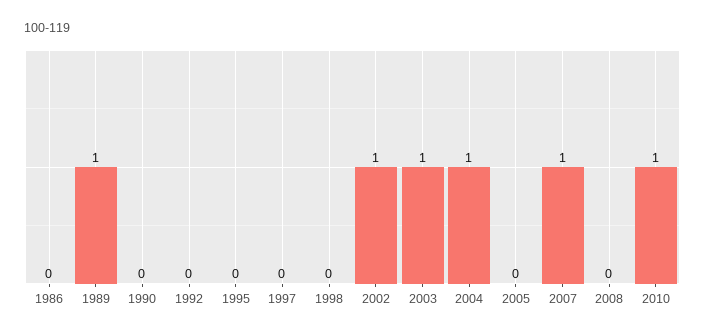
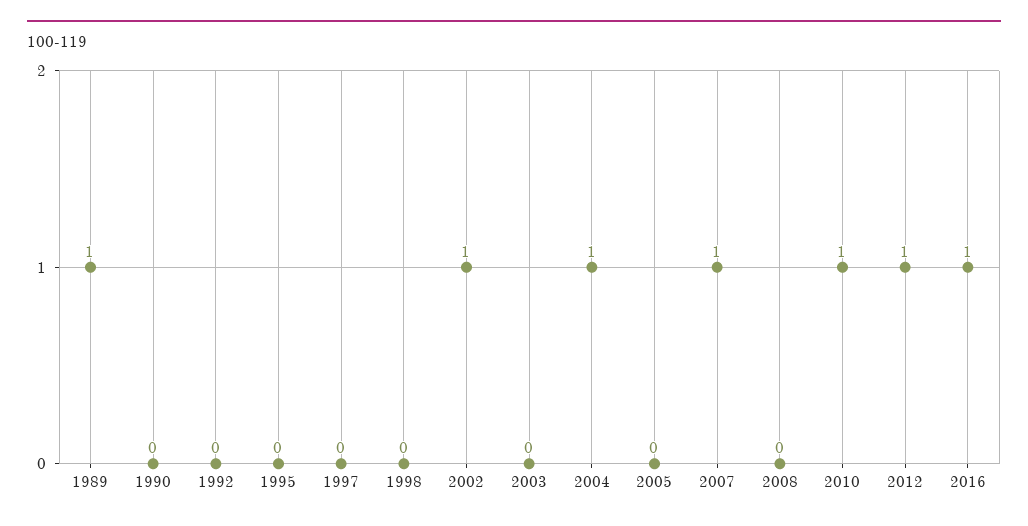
1986: 0 -> none
2003: 1 -> 0
2012: none -> 1
2016: none -> 1

